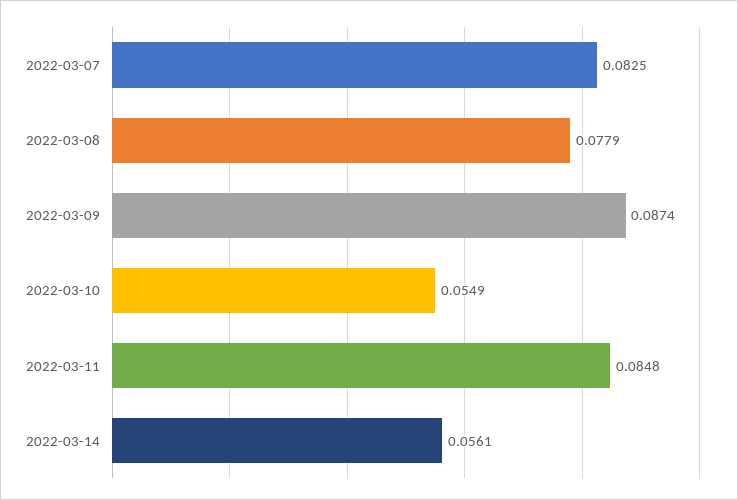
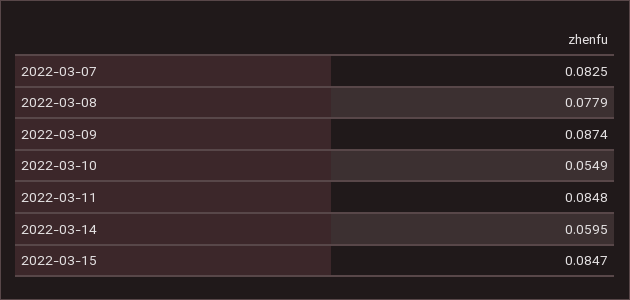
2022-03-14: 0.0561 -> 0.0595
2022-03-15: none -> 0.0847

